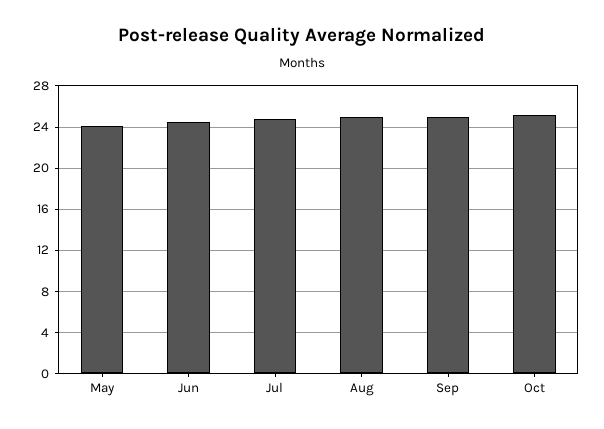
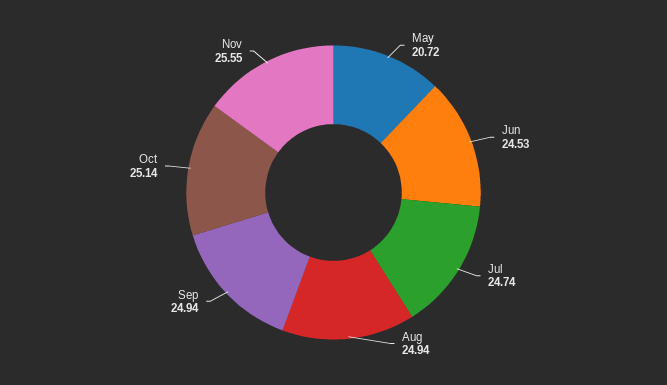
May: 24 -> 20.72
Nov: none -> 25.55

